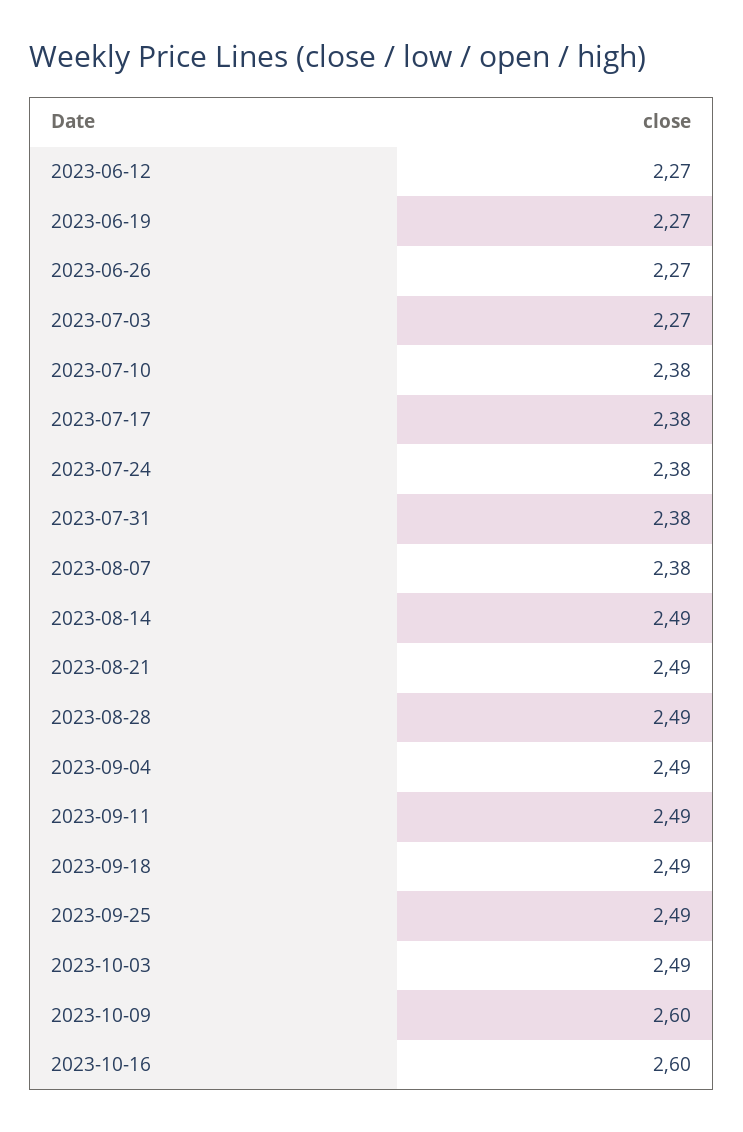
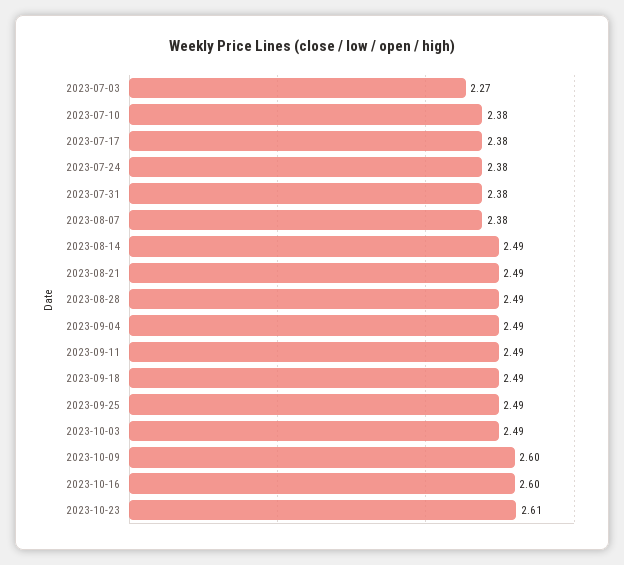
2023-06-12: 2.27 -> none
2023-06-19: 2.27 -> none
2023-06-26: 2.27 -> none
2023-10-23: none -> 2.61

